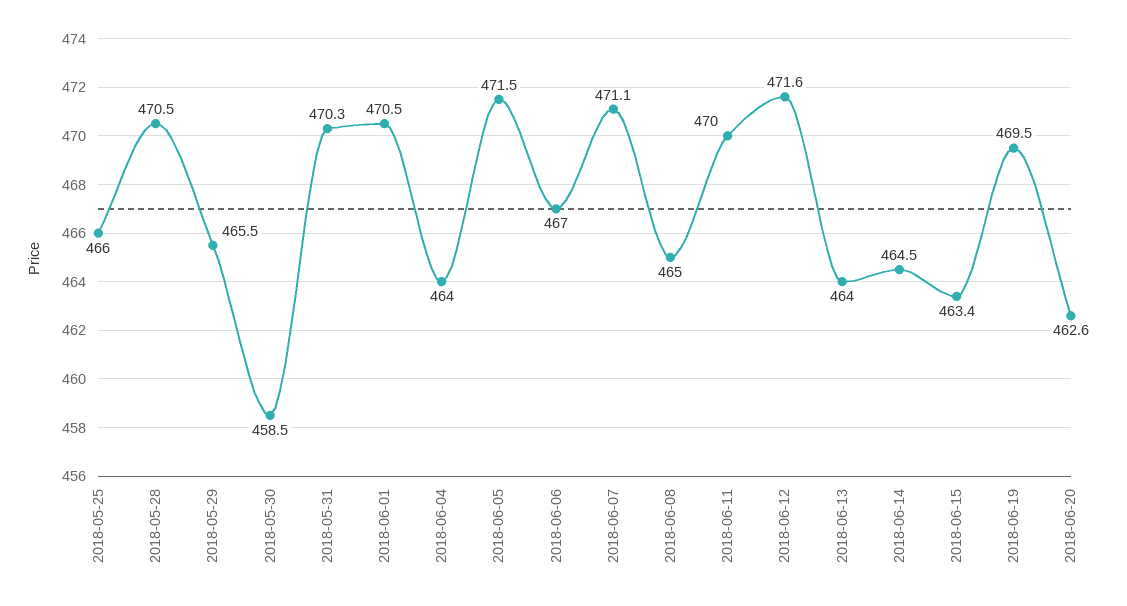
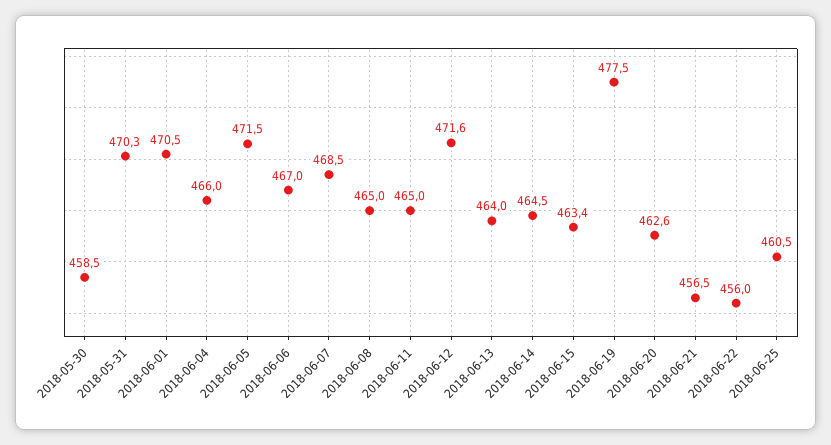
2018-05-25: 466 -> none
2018-05-28: 470.5 -> none
2018-05-29: 465.5 -> none
2018-06-04: 464 -> 466
2018-06-07: 471.1 -> 468.5
2018-06-11: 470 -> 465
2018-06-19: 469.5 -> 477.5
2018-06-21: none -> 456.5
2018-06-22: none -> 456
2018-06-25: none -> 460.5

